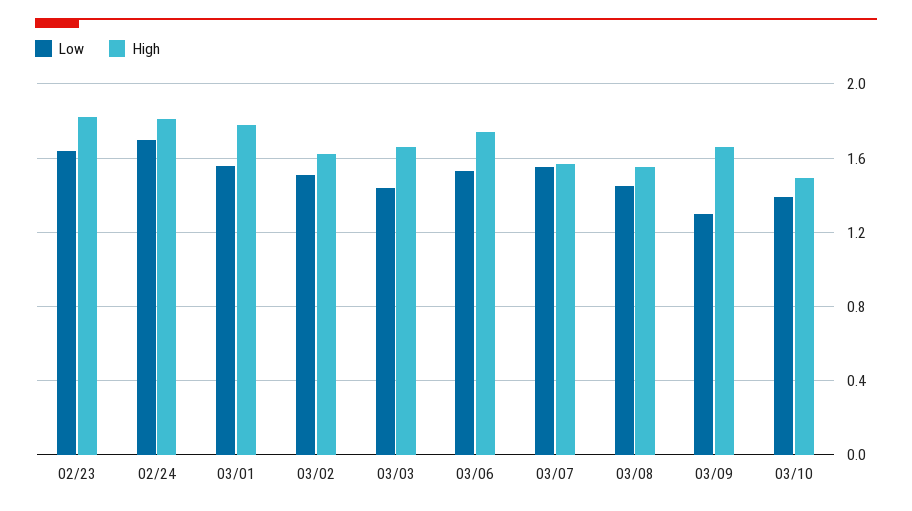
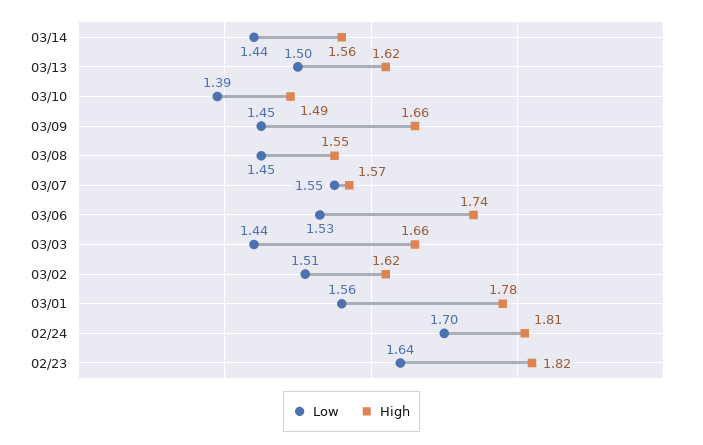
Low, 03/09: 1.3 -> 1.45
Low, 03/14: none -> 1.44
High, 03/14: none -> 1.56
Low, 03/13: none -> 1.5
High, 03/13: none -> 1.62

